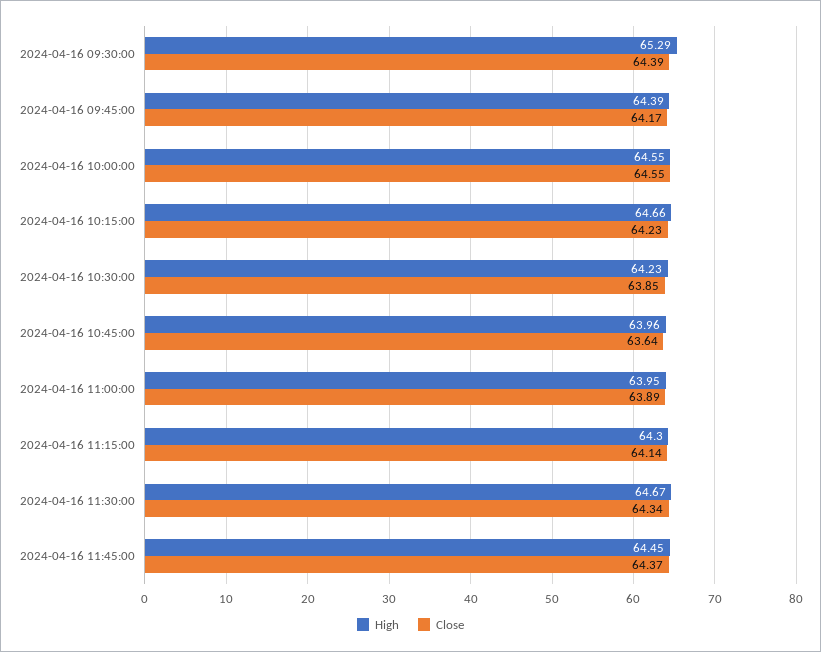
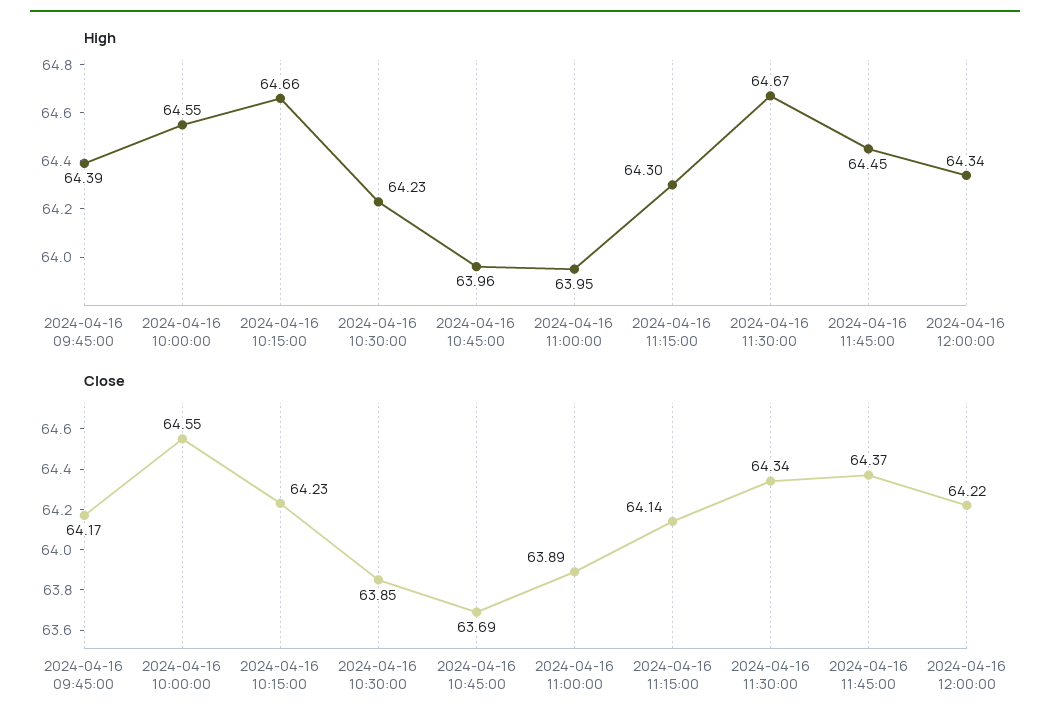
High, 2024-04-16 09:30:00: 65.29 -> none
Close, 2024-04-16 09:30:00: 64.39 -> none
Close, 2024-04-16 10:45:00: 63.64 -> 63.69
High, 2024-04-16 12:00:00: none -> 64.34
Close, 2024-04-16 12:00:00: none -> 64.22

